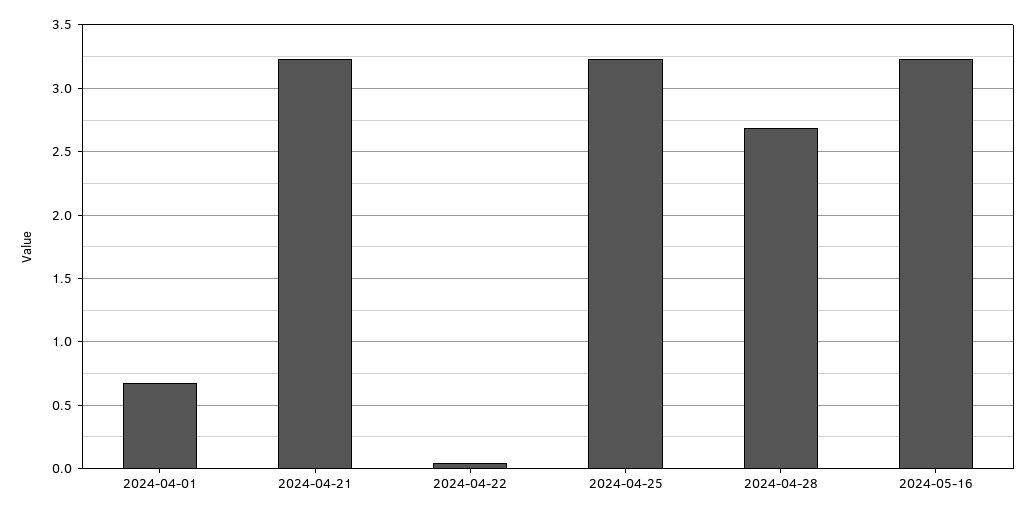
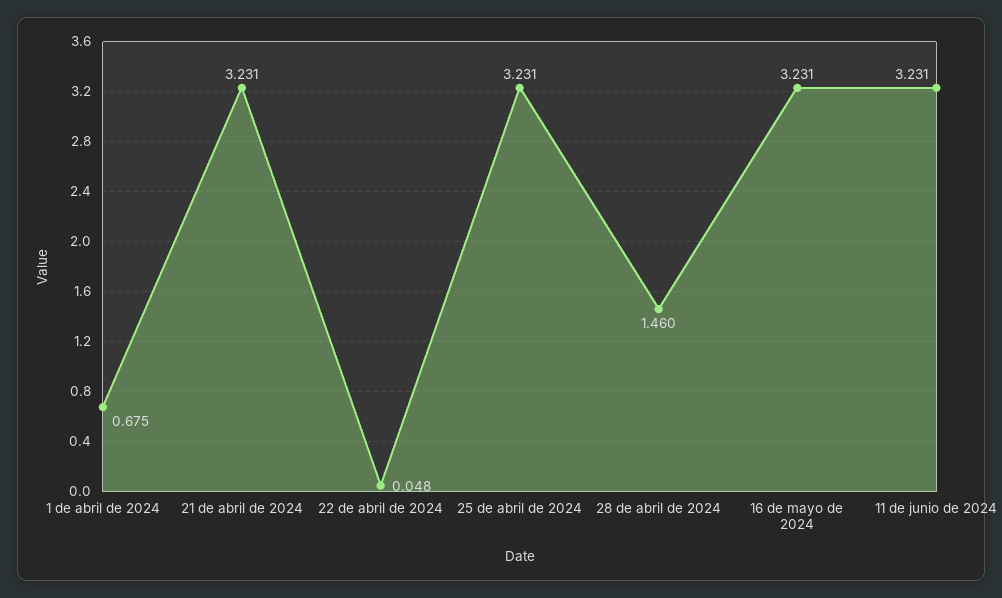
2024-04-28: 2.7 -> 1.46
11 de junio de 2024: none -> 3.231

